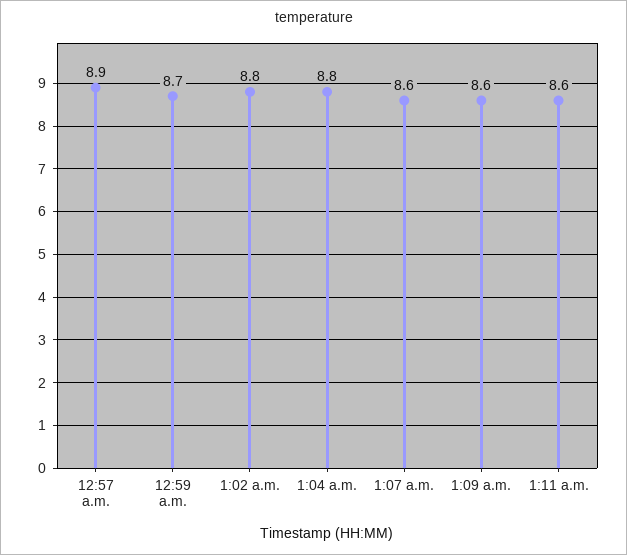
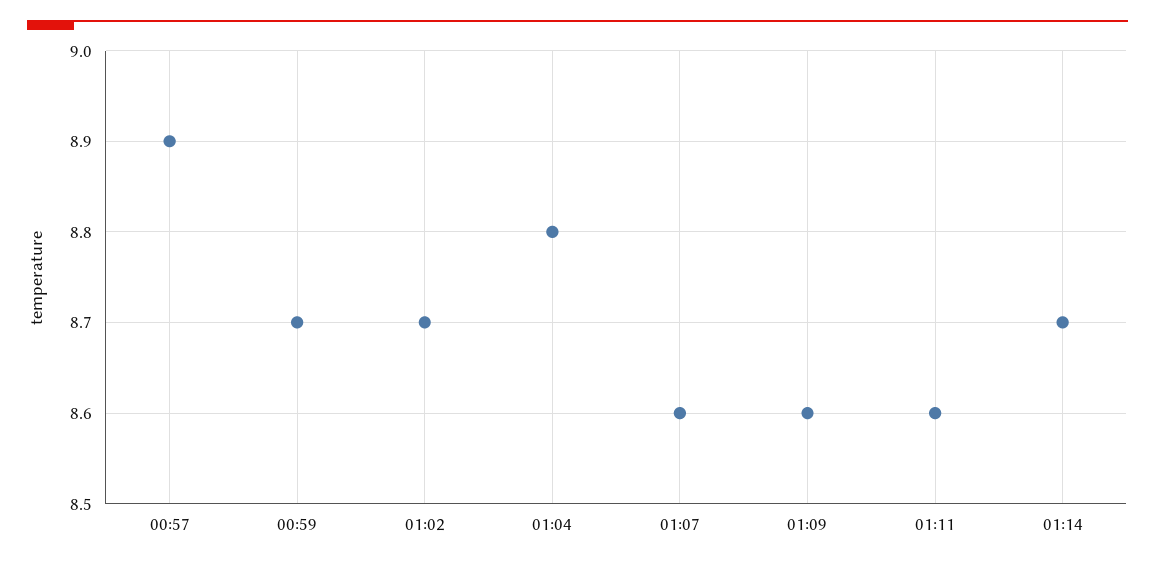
1:02 a.m.: 8.8 -> 8.7
01:14: none -> 8.7

